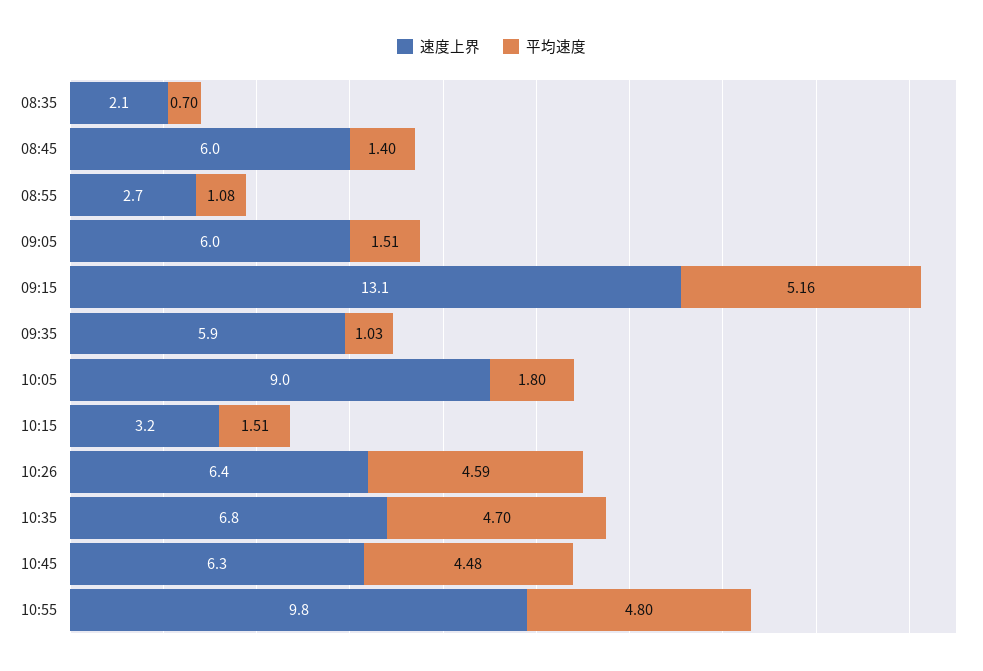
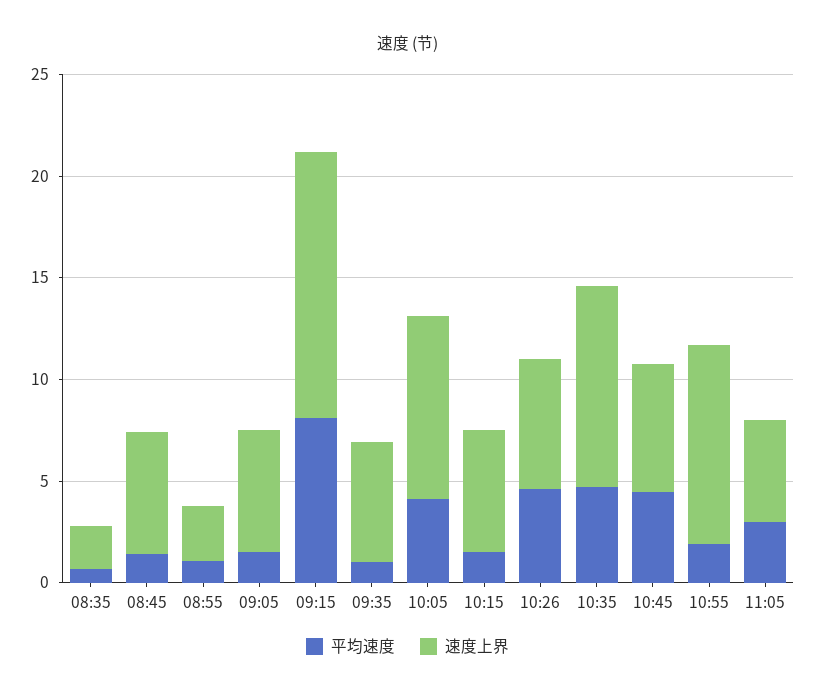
平均速度, 09:15: 5.16 -> 8
平均速度, 10:05: 1.8 -> 4
速度上界, 10:15: 3.2 -> 6
速度上界, 10:35: 6.8 -> 10
平均速度, 10:55: 4.8 -> 2
平均速度, 11:05: none -> 3
速度上界, 11:05: none -> 5

